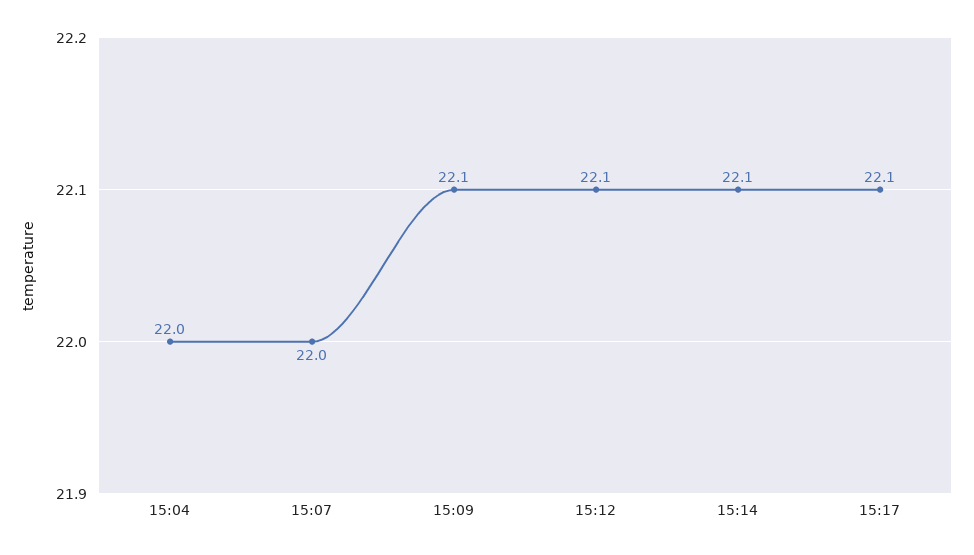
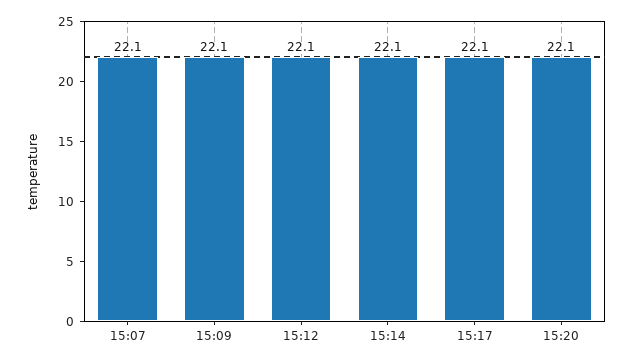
15:04: 22 -> none
15:07: 22 -> 22.1
15:20: none -> 22.1

